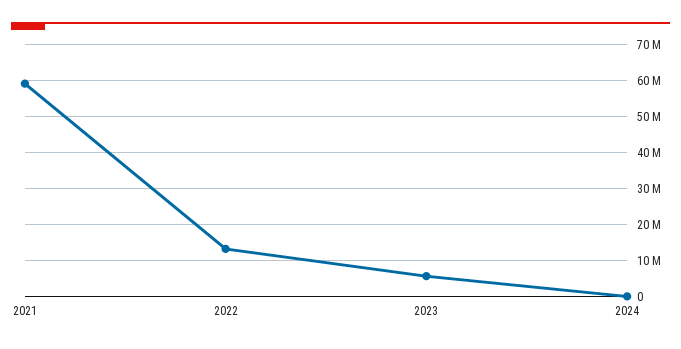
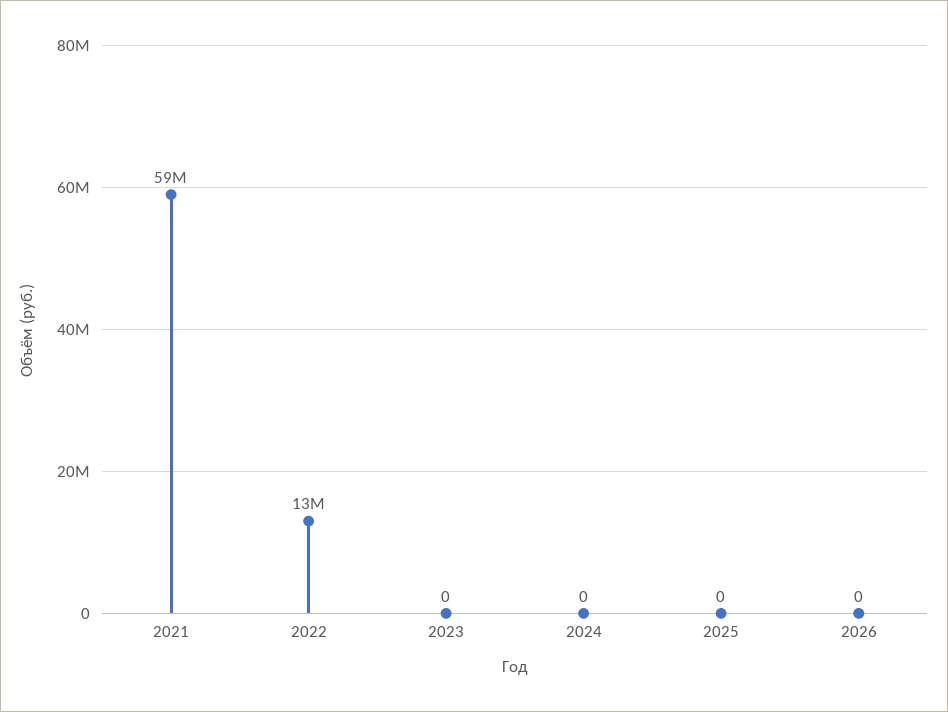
2023: 6000000 -> 0
2025: none -> 0
2026: none -> 0

